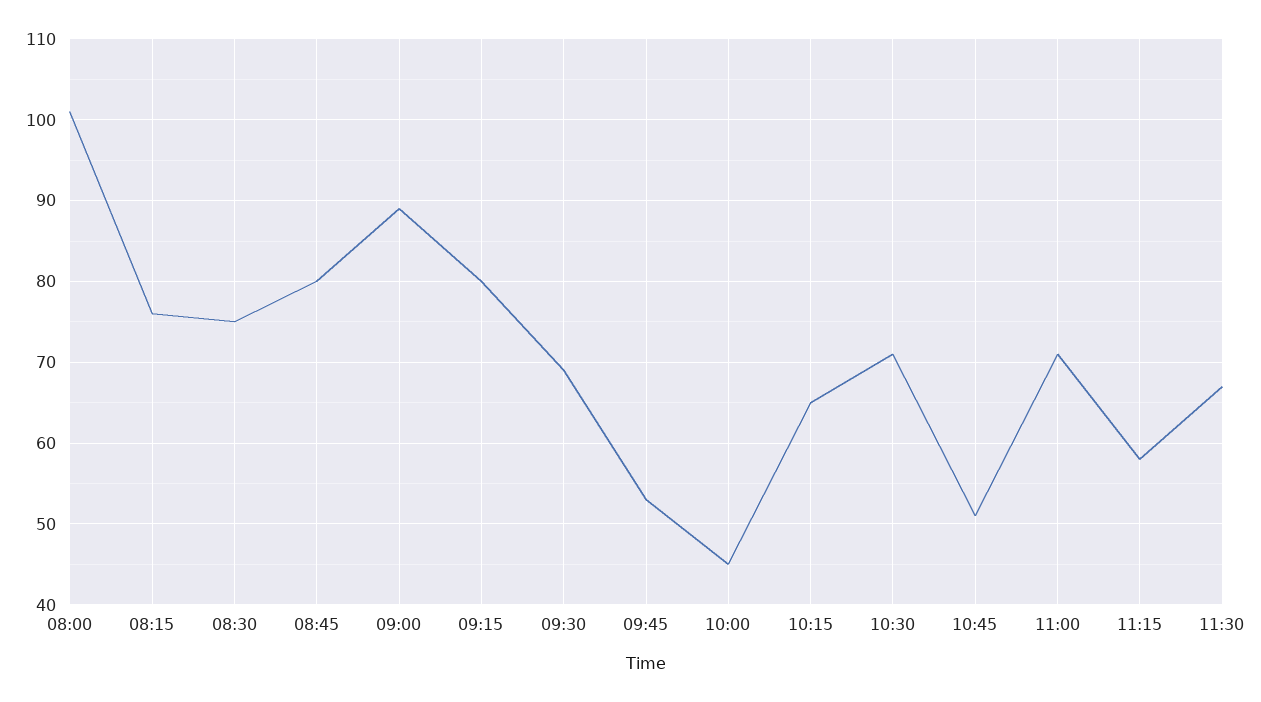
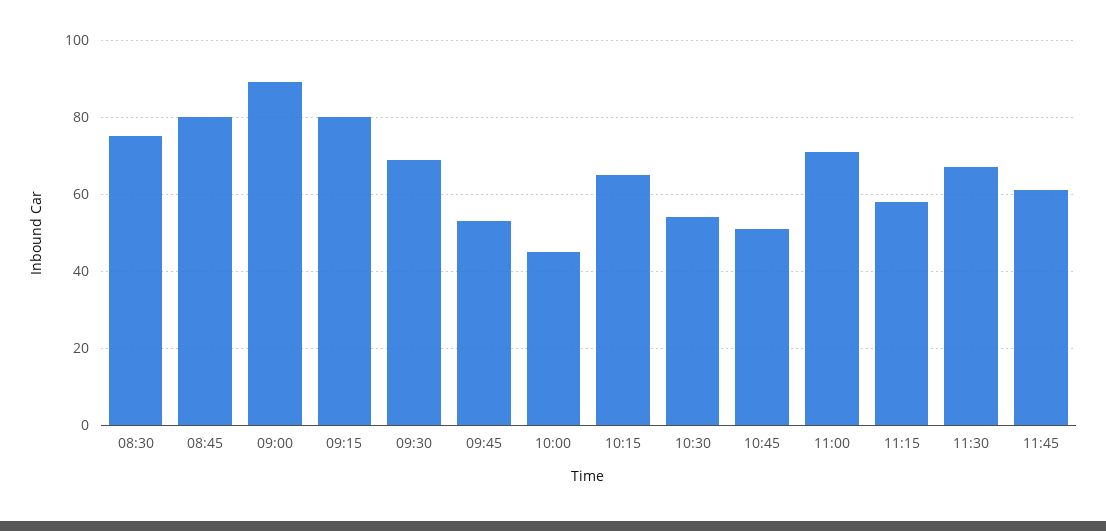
08:00: 101 -> none
08:15: 76 -> none
10:30: 71 -> 55
11:45: none -> 60

